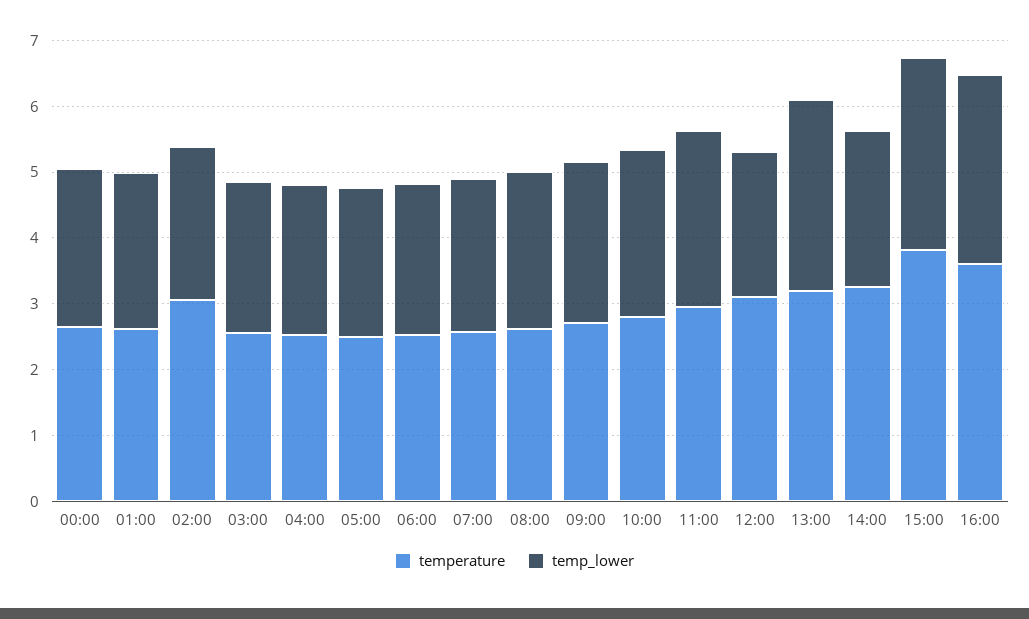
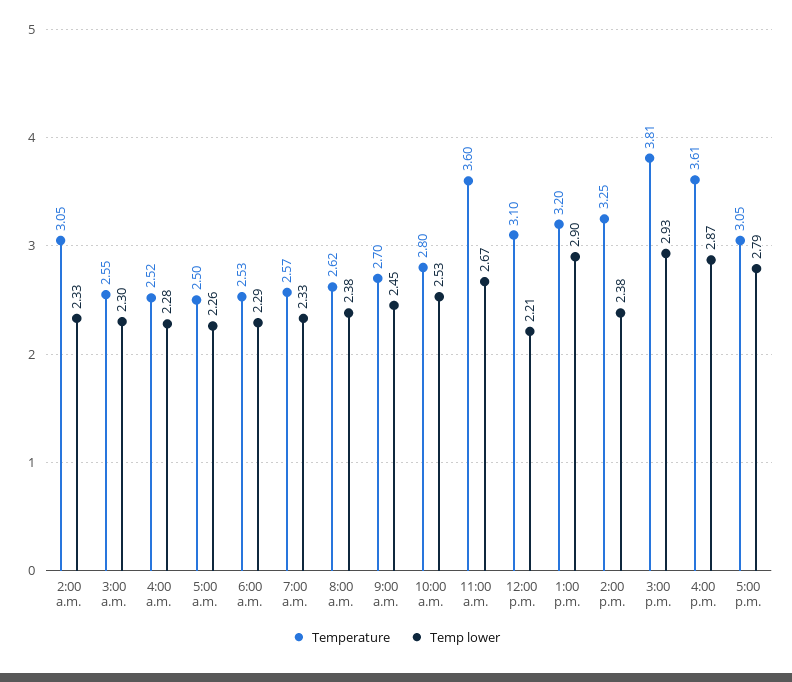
temperature, 00:00: 2.6 -> none
temp_lower, 00:00: 2.4 -> none
temperature, 01:00: 2.6 -> none
temp_lower, 01:00: 2.4 -> none
temperature, 11:00: 3 -> 3.6
temperature, 5:00 p.m.: none -> 3.05
temp_lower, 5:00 p.m.: none -> 2.79

